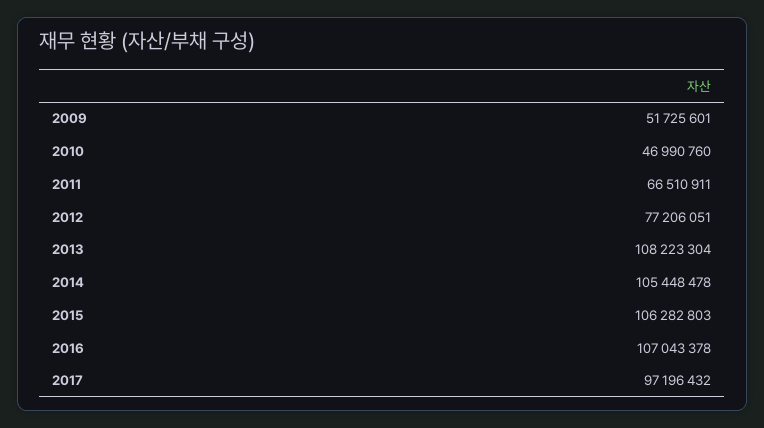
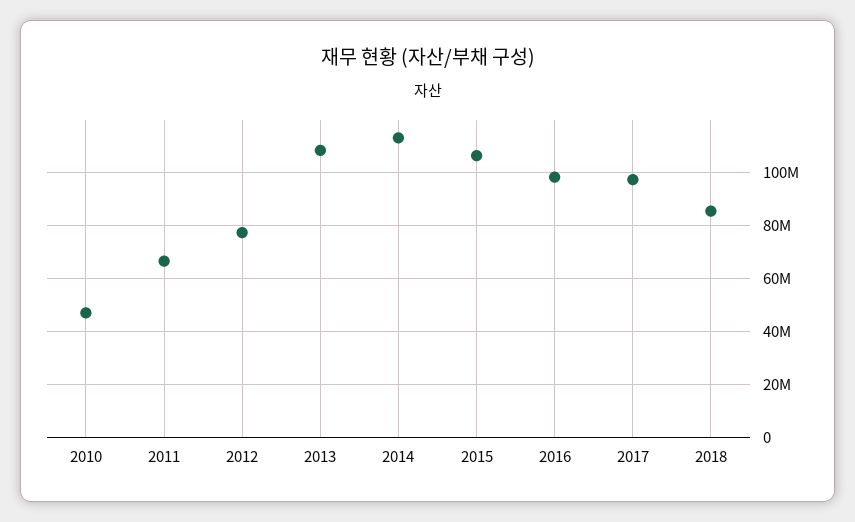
2009: 51725601 -> none
2014: 105448478 -> 112500000
2016: 107043378 -> 97500000
2018: none -> 85000000

